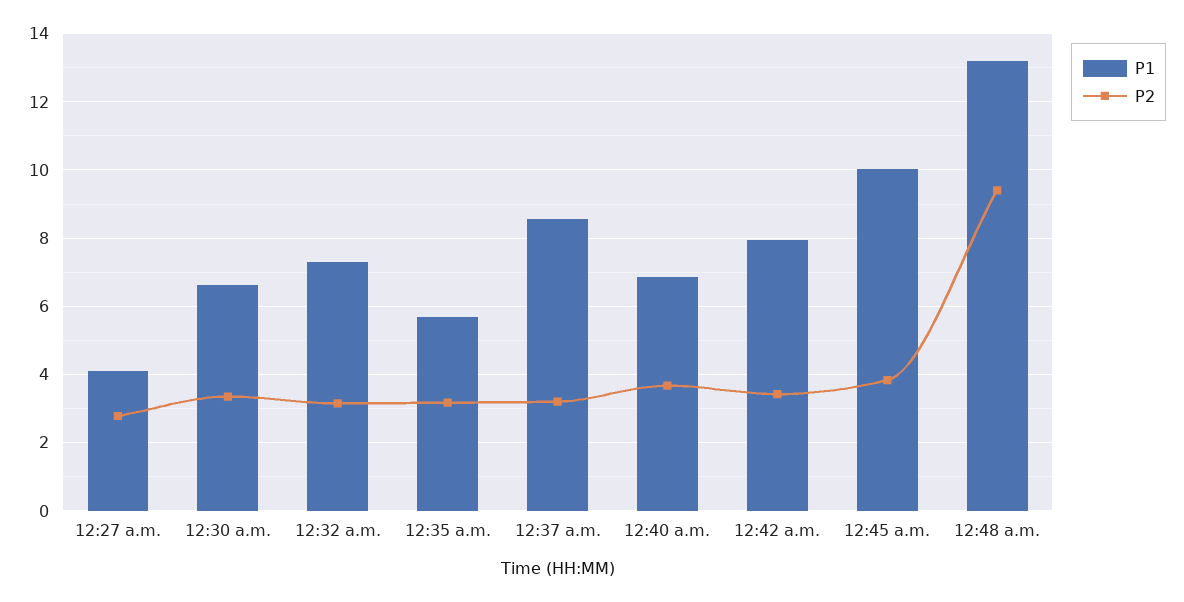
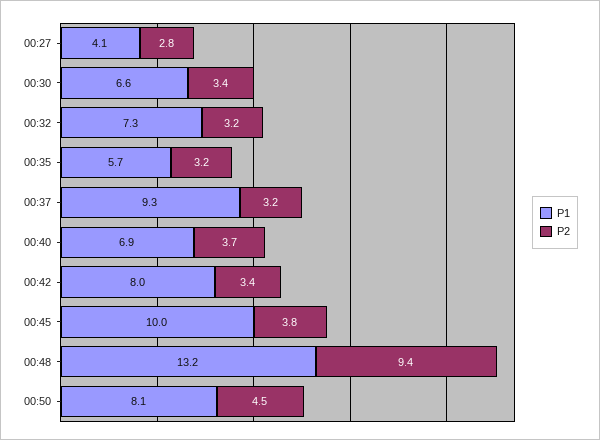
P1, 12:37 a.m.: 8.6 -> 9.3
P1, 00:50: none -> 8.1
P2, 00:50: none -> 4.5

